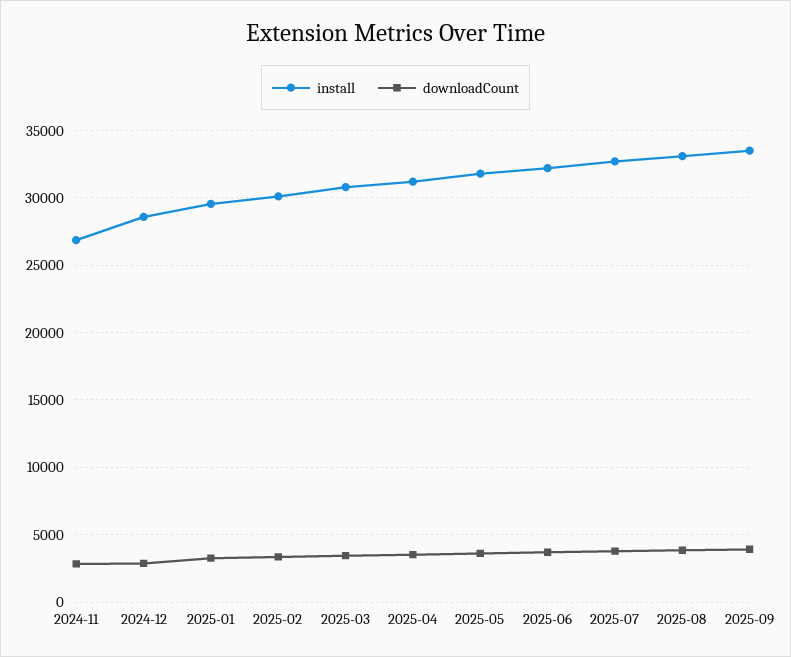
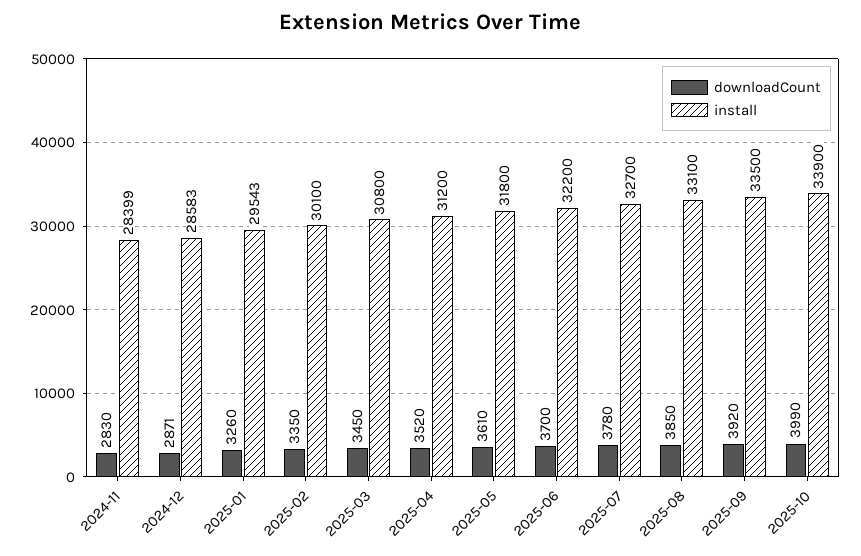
install, 2024-11: 27000 -> 28399
downloadCount, 2025-10: none -> 3990
install, 2025-10: none -> 33900

